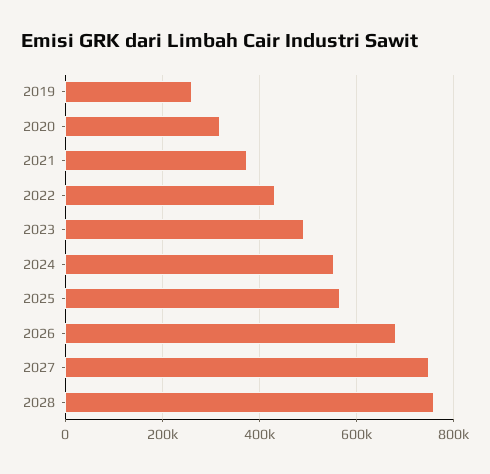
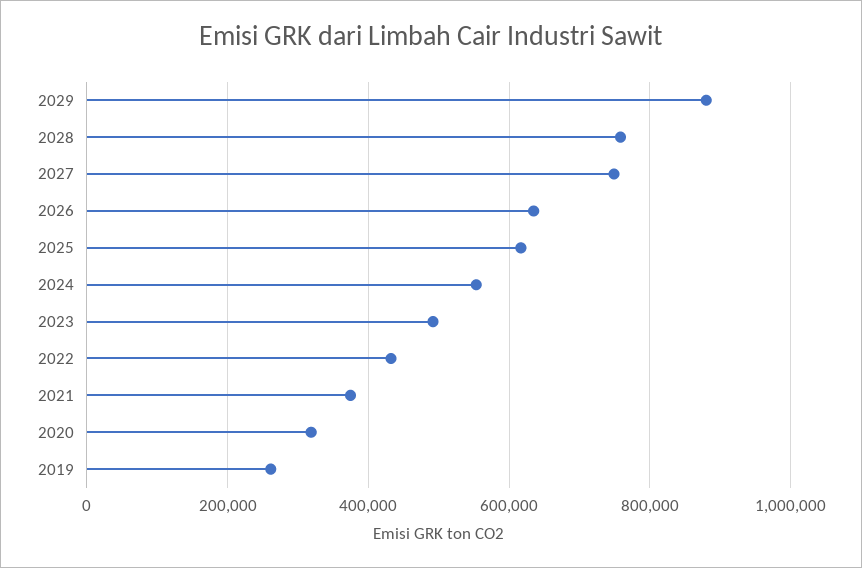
2025: 560000 -> 620000
2026: 680000 -> 640000
2029: none -> 880000

